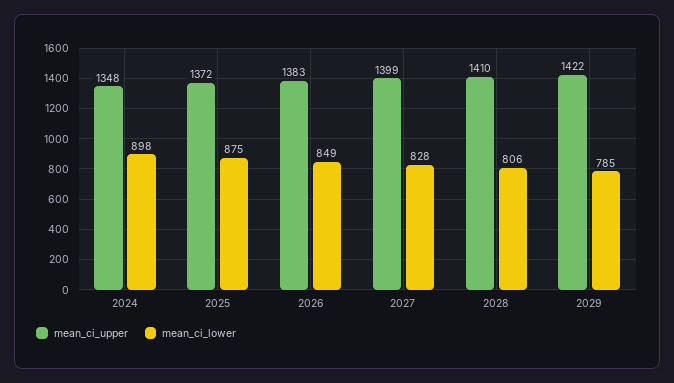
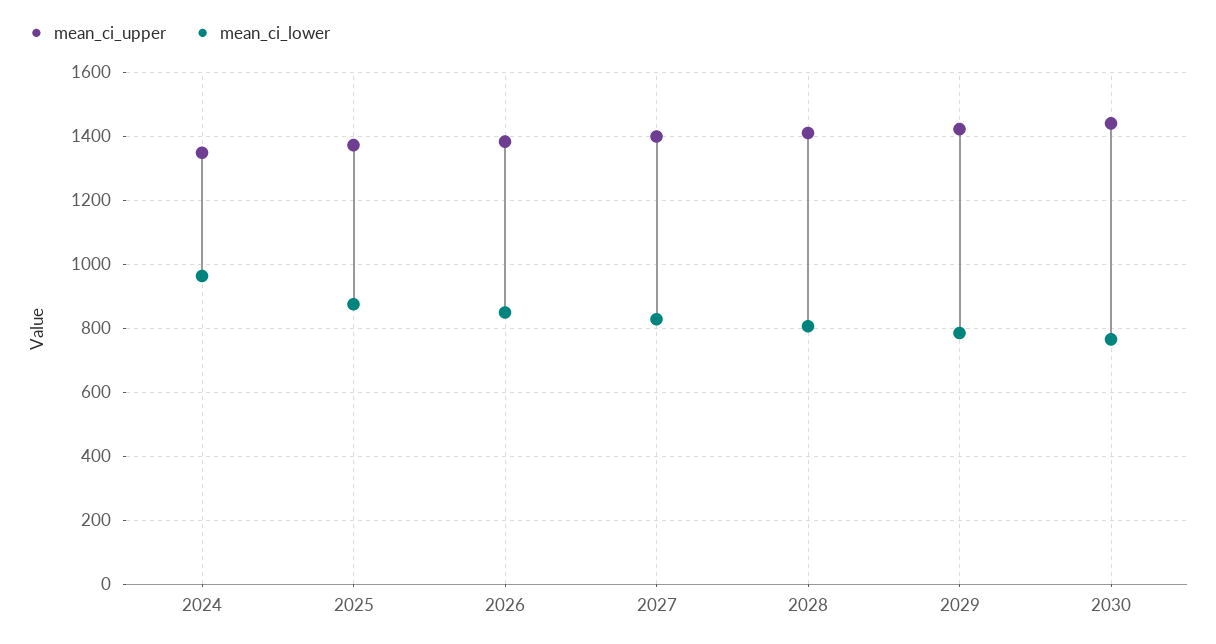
mean_ci_lower, 2024: 898 -> 960
mean_ci_upper, 2030: none -> 1440
mean_ci_lower, 2030: none -> 760

